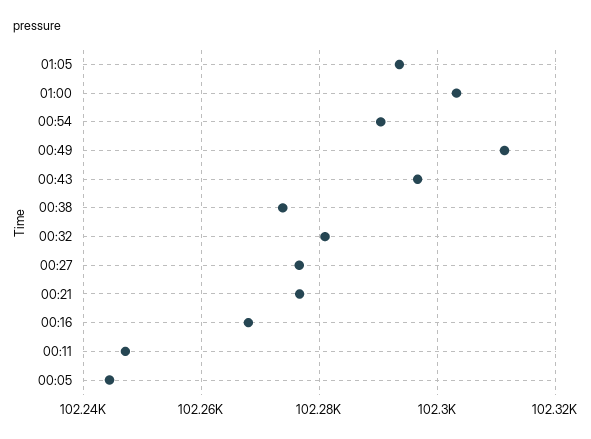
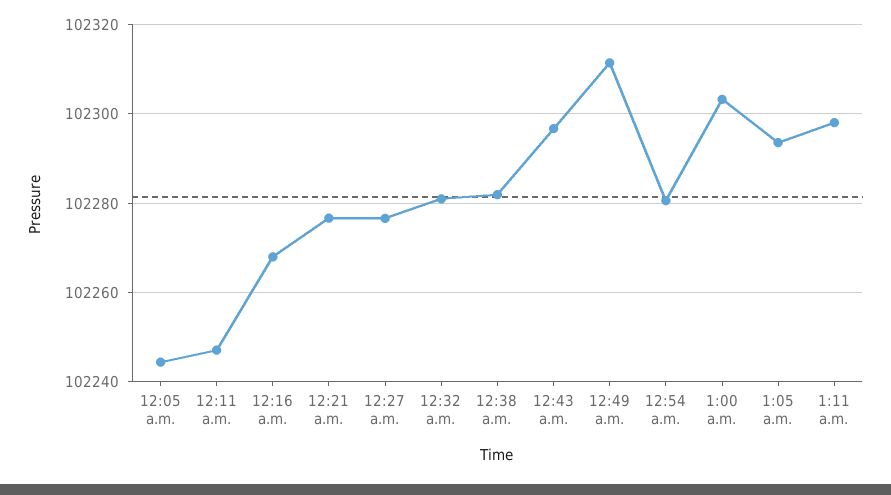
00:54: 102290 -> 102280
00:38: 102274 -> 102282
1:11 a.m.: none -> 102298

